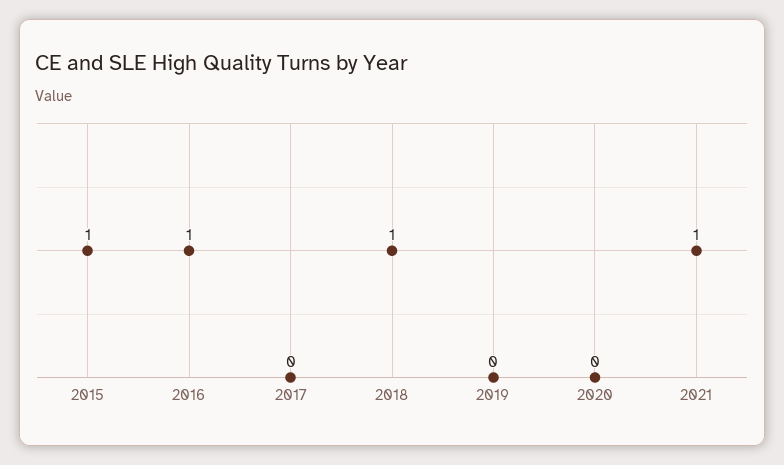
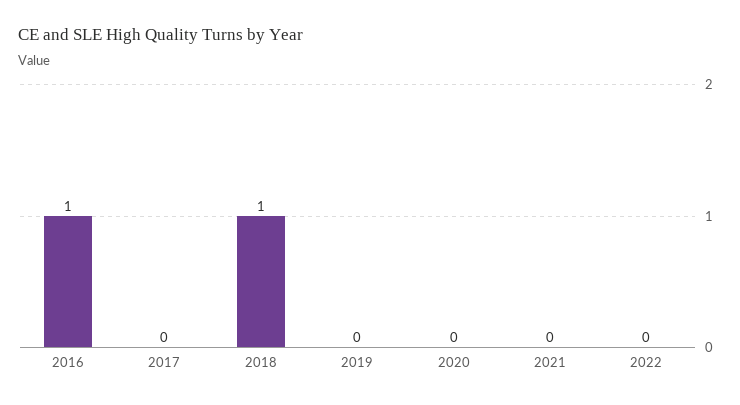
2015: 1 -> none
2021: 1 -> 0
2022: none -> 0

